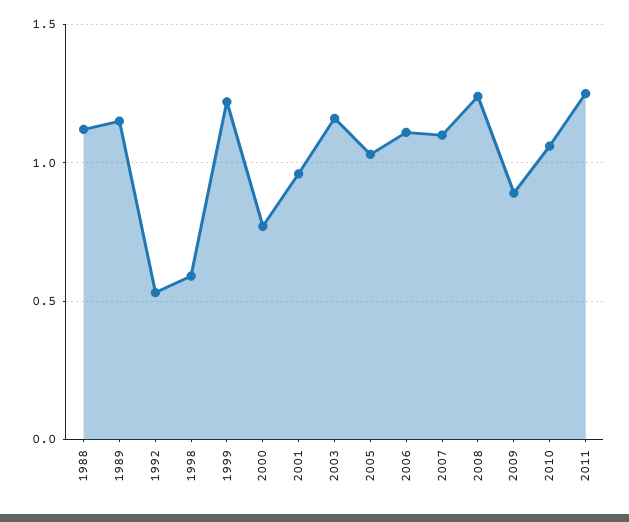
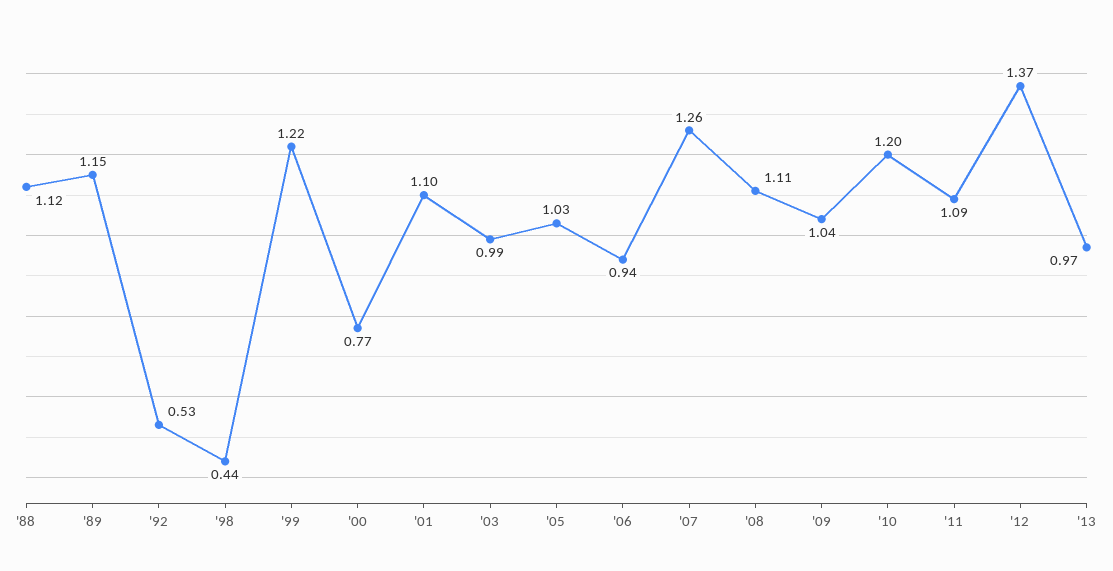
1998: 0.6 -> 0.44
2001: 0.95 -> 1.1
2003: 1.15 -> 0.99
2006: 1.1 -> 0.94
2007: 1.1 -> 1.26
2008: 1.25 -> 1.11
2009: 0.9 -> 1.04
2010: 1.05 -> 1.2
2011: 1.25 -> 1.09
'12: none -> 1.37
'13: none -> 0.97

